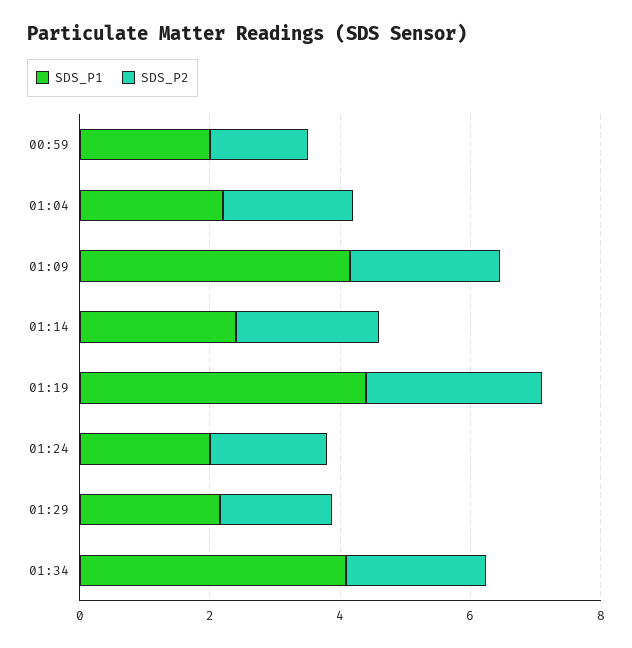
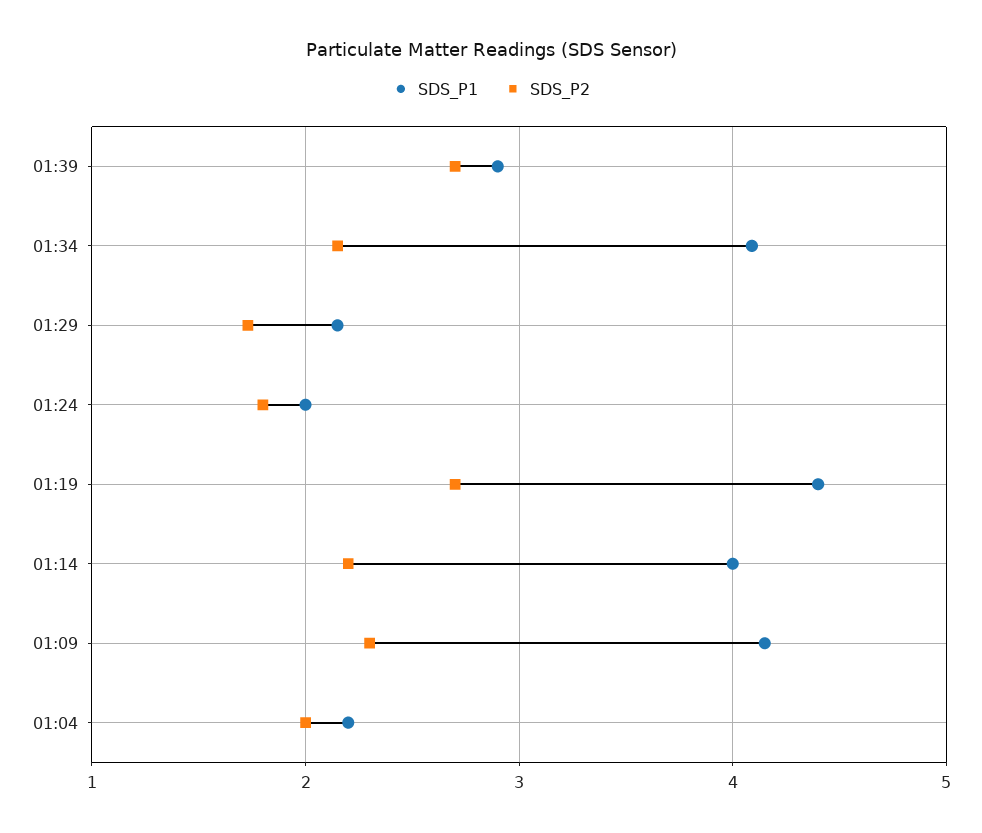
SDS_P1, 00:59: 2 -> none
SDS_P2, 00:59: 1.5 -> none
SDS_P1, 01:14: 2.5 -> 4
SDS_P1, 01:39: none -> 2.9
SDS_P2, 01:39: none -> 2.7

